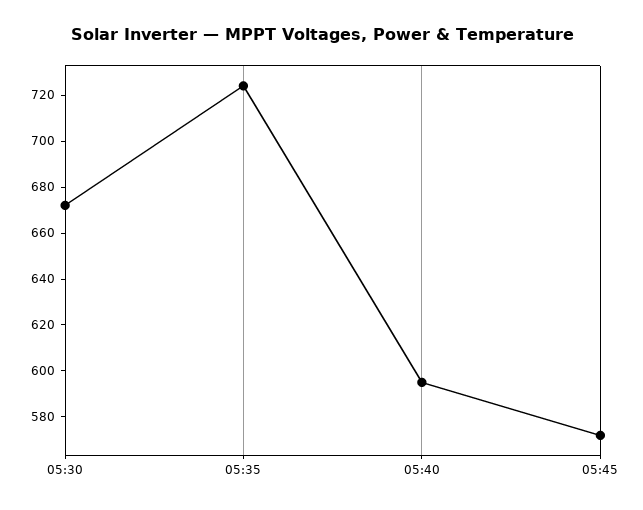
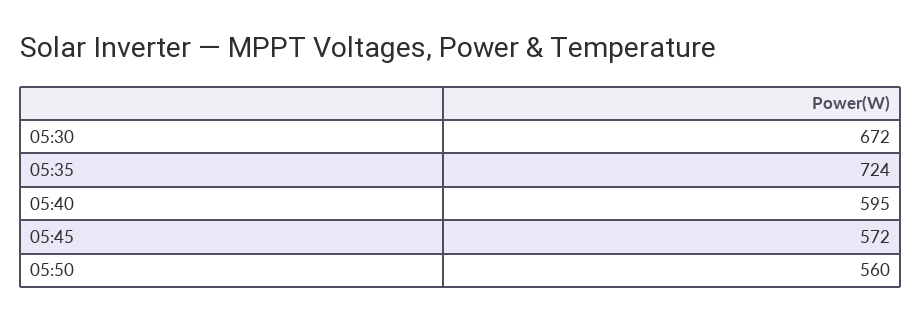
05:50: none -> 560

